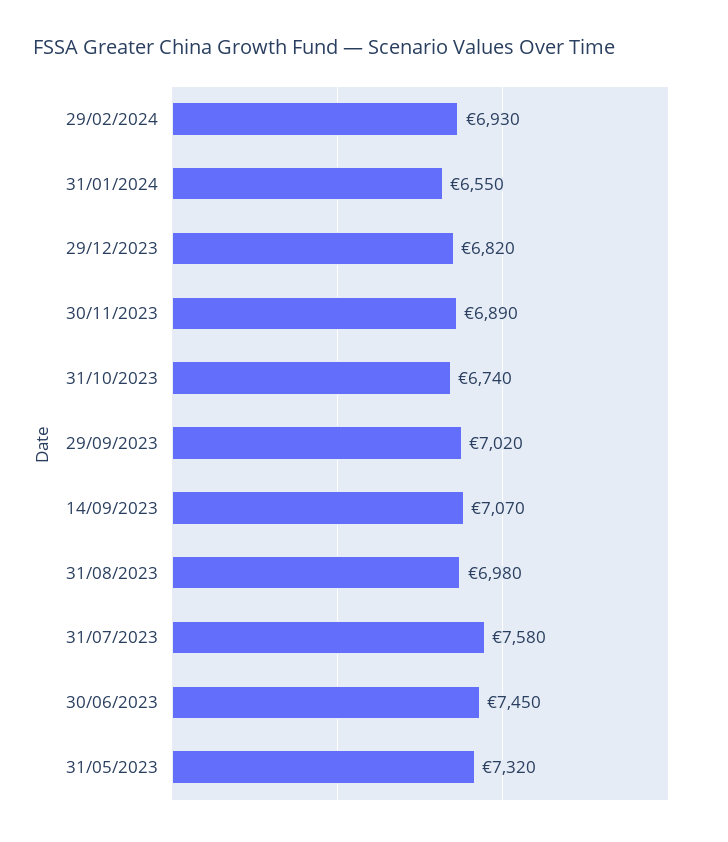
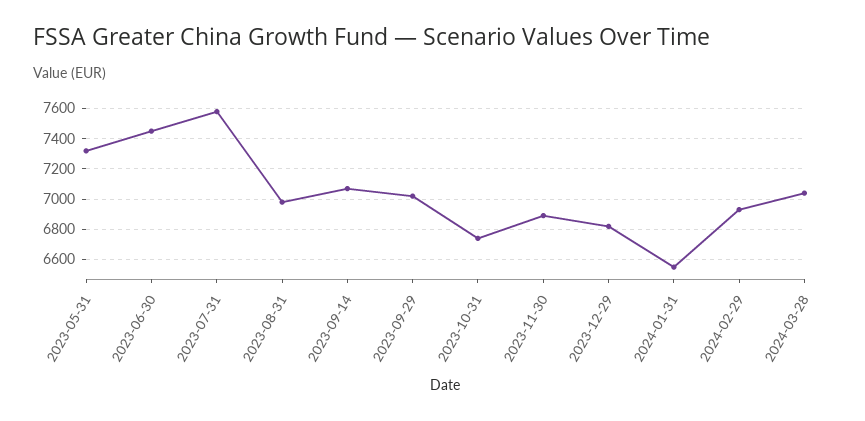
2024-03-28: none -> 7050

